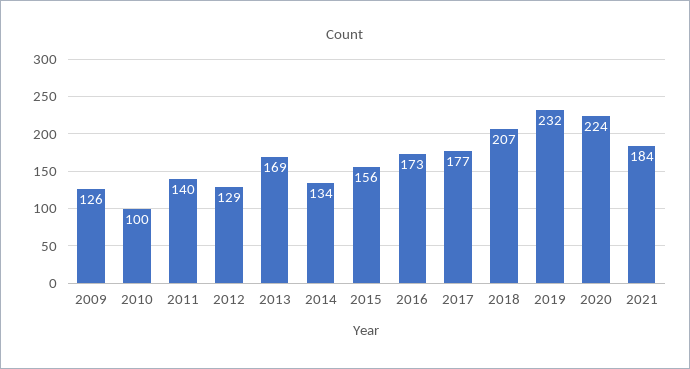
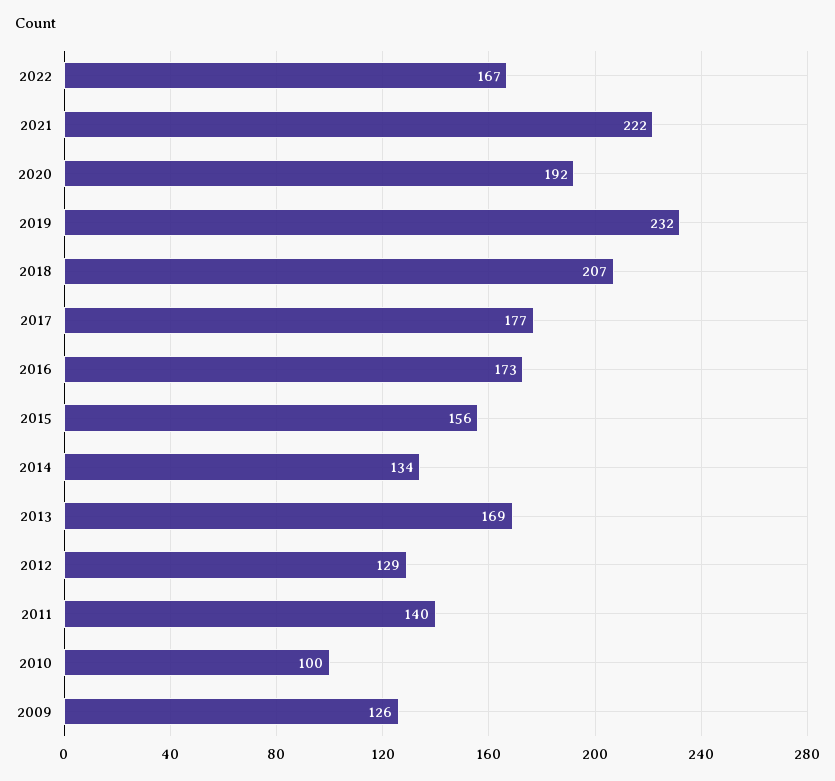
2020: 224 -> 192
2021: 184 -> 222
2022: none -> 167

